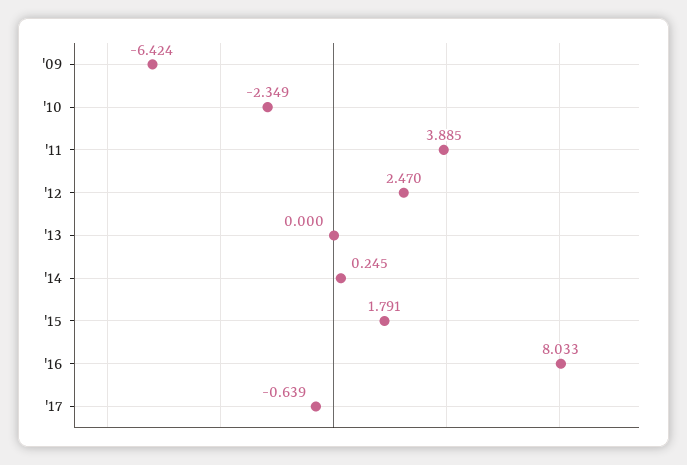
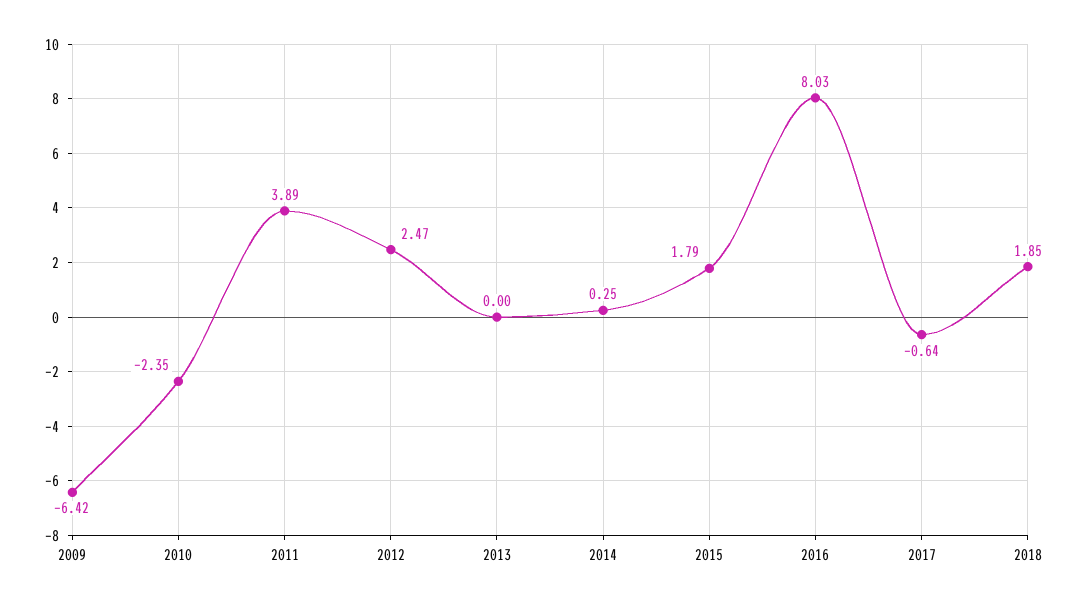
2018: none -> 1.85

